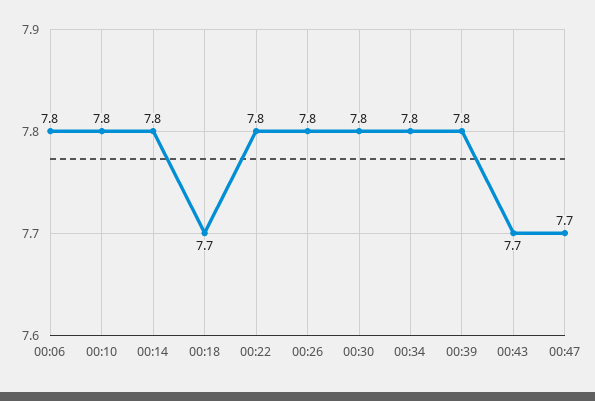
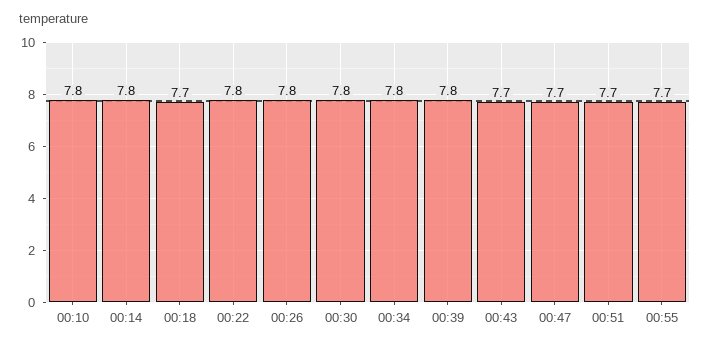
00:06: 7.8 -> none
00:51: none -> 7.7
00:55: none -> 7.7

